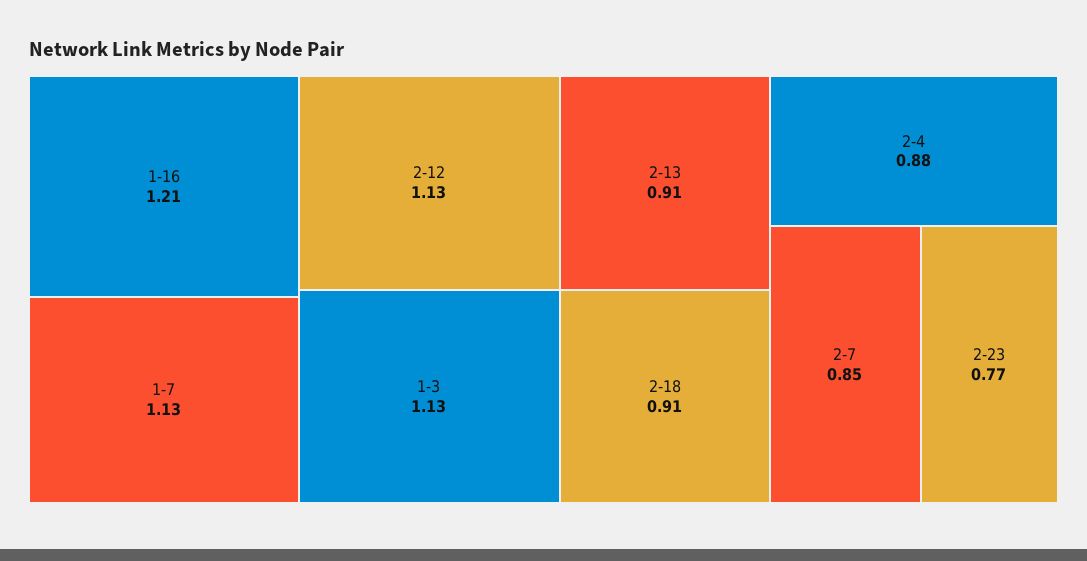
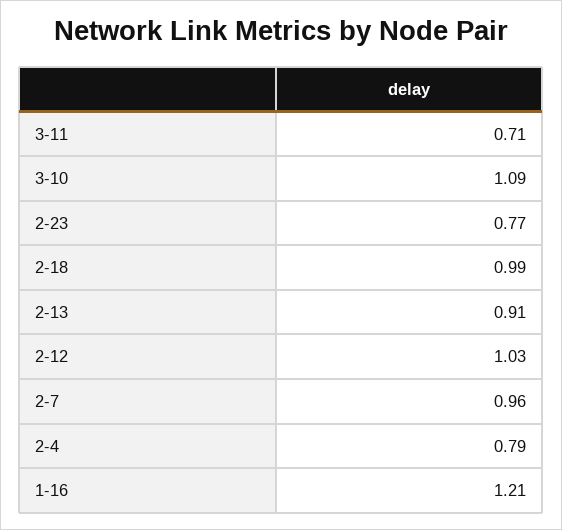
1-7: 1.13 -> none
2-12: 1.13 -> 1.03
1-3: 1.13 -> none
2-18: 0.91 -> 0.99
2-4: 0.88 -> 0.79
2-7: 0.85 -> 0.96
3-11: none -> 0.71
3-10: none -> 1.09

